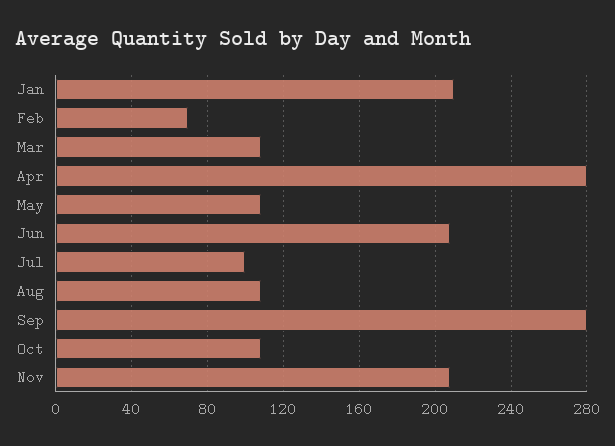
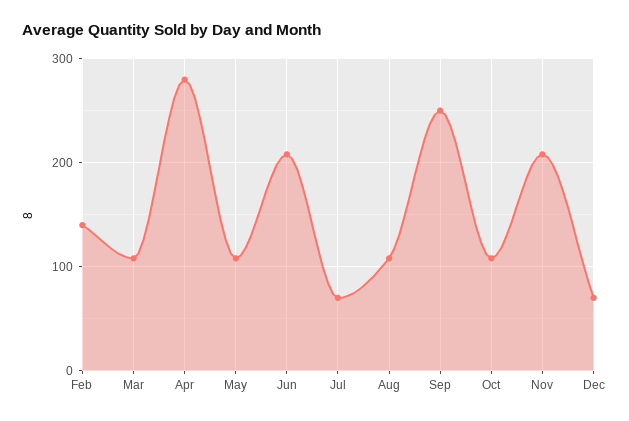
Jan: 210 -> none
Feb: 70 -> 140
Jul: 100 -> 70
Sep: 280 -> 250
Dec: none -> 70

